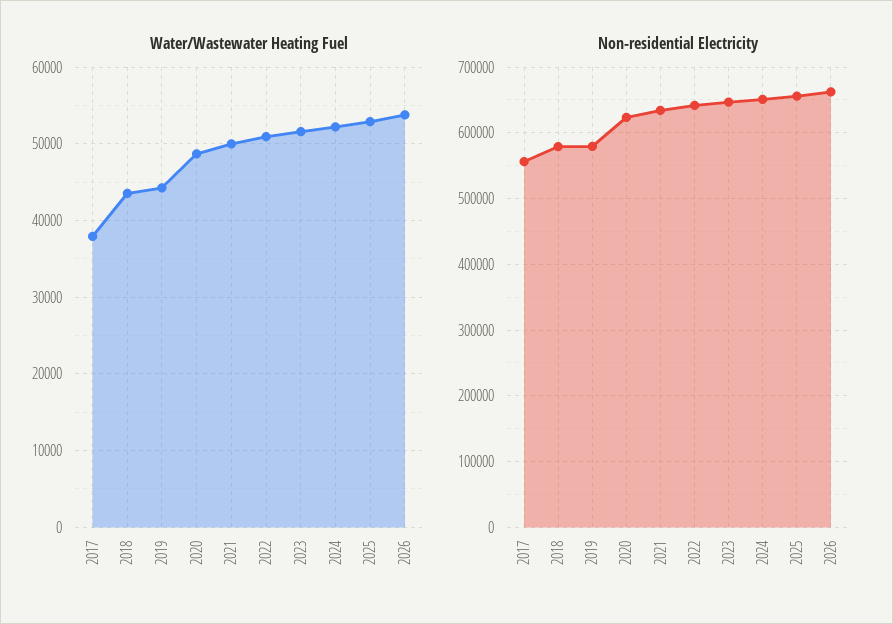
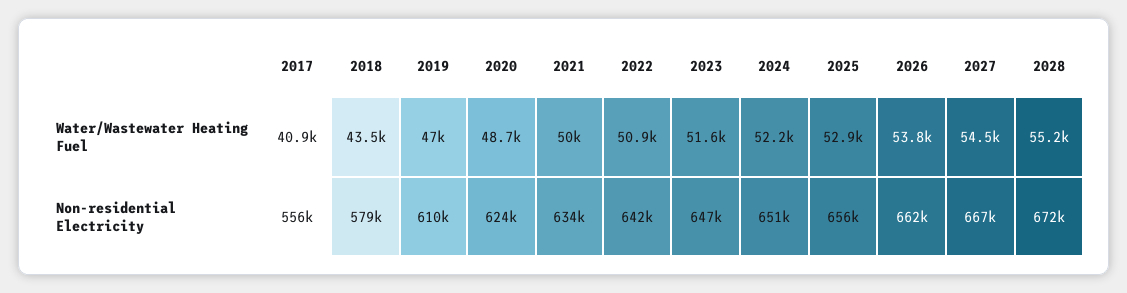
Water/Wastewater Heating Fuel, 2017: 38000 -> 40900
Water/Wastewater Heating Fuel, 2019: 44000 -> 47000
Non-residential Electricity, 2019: 580000 -> 610000
Water/Wastewater Heating Fuel, 2027: none -> 54500
Water/Wastewater Heating Fuel, 2028: none -> 55200
Non-residential Electricity, 2027: none -> 667000
Non-residential Electricity, 2028: none -> 672000

